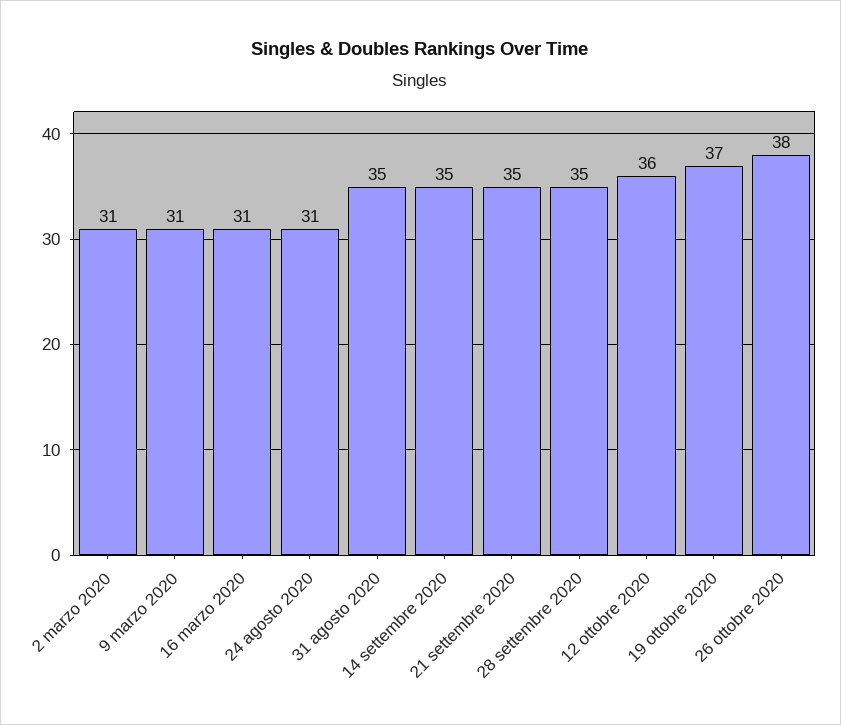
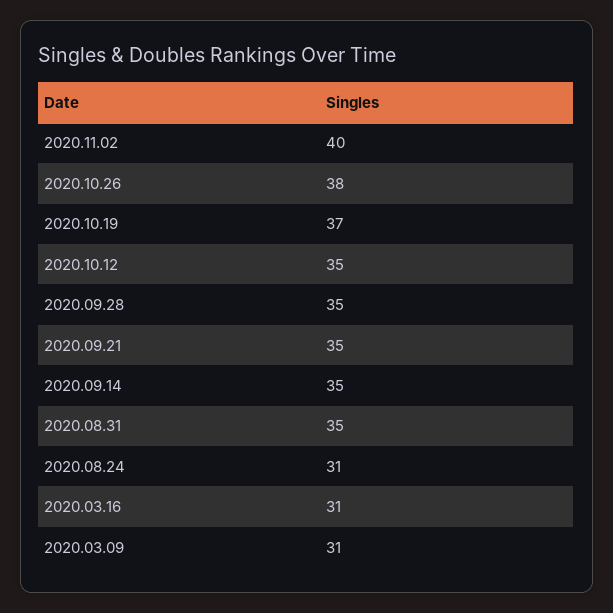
2 marzo 2020: 31 -> none
12 ottobre 2020: 36 -> 35
2020.11.02: none -> 40

